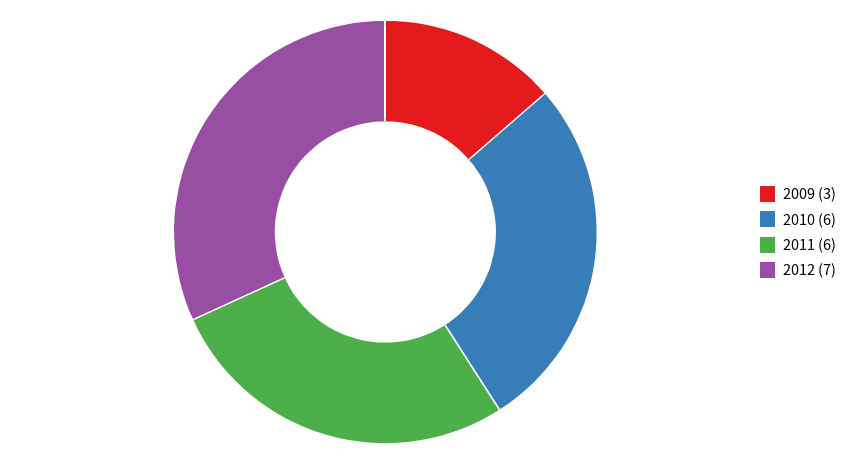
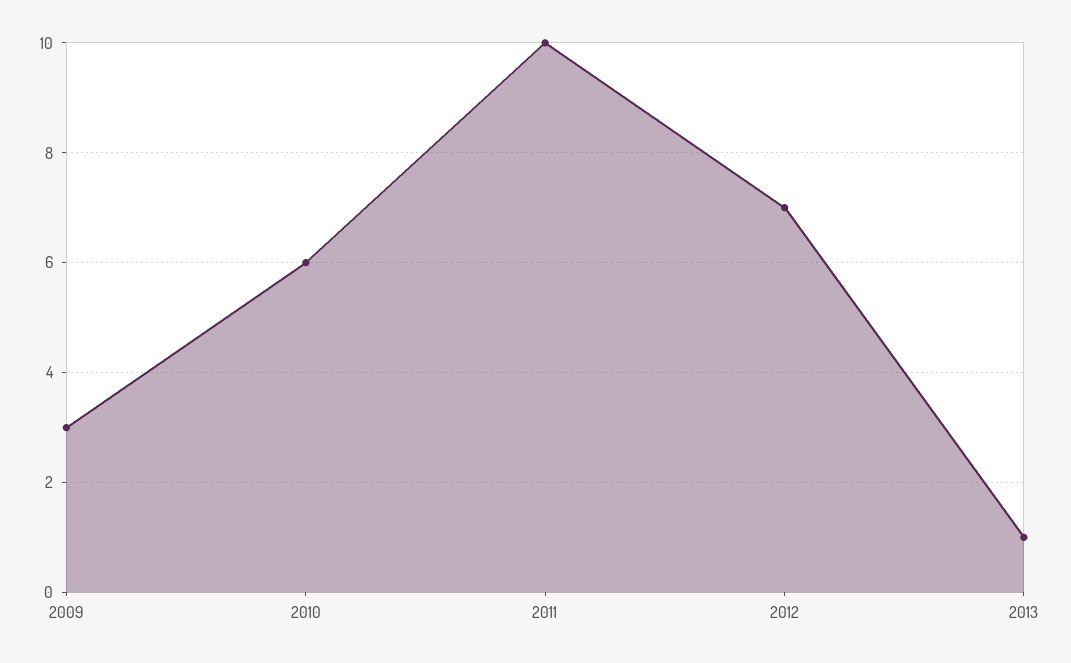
2011: 6 -> 10
2013: none -> 1

